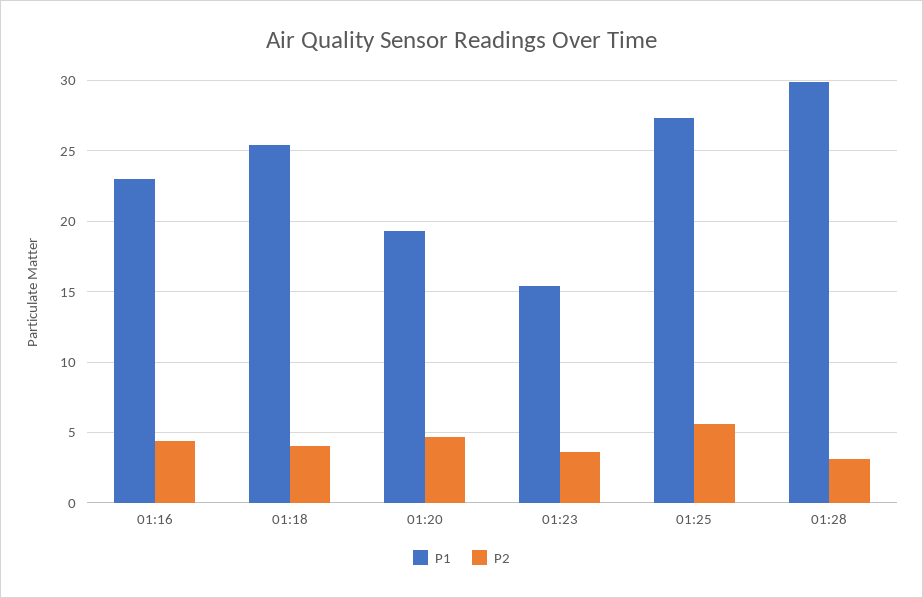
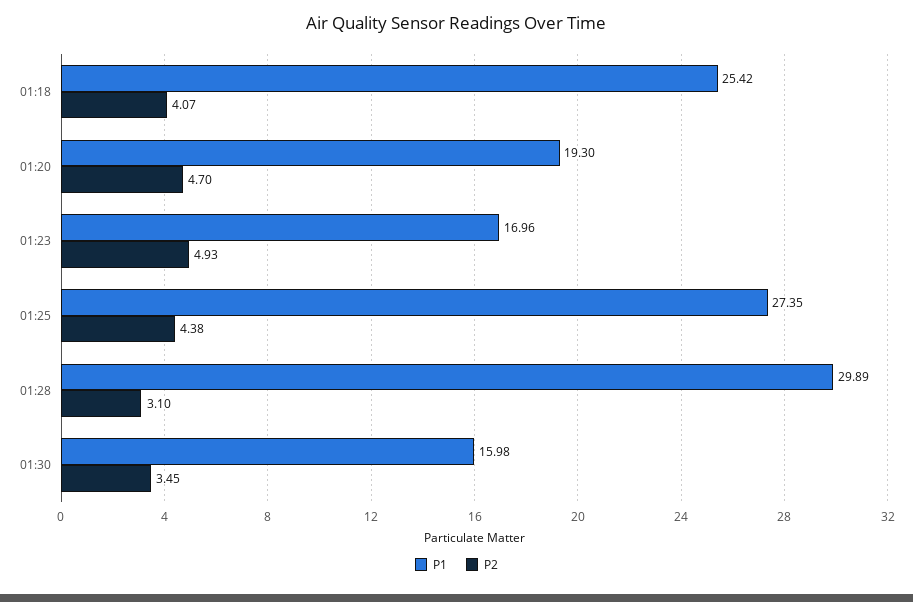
P1, 01:16: 23 -> none
P2, 01:16: 4.5 -> none
P1, 01:23: 15.5 -> 16.96
P2, 01:23: 3.5 -> 4.93
P2, 01:25: 5.5 -> 4.38
P1, 01:30: none -> 15.98
P2, 01:30: none -> 3.45

